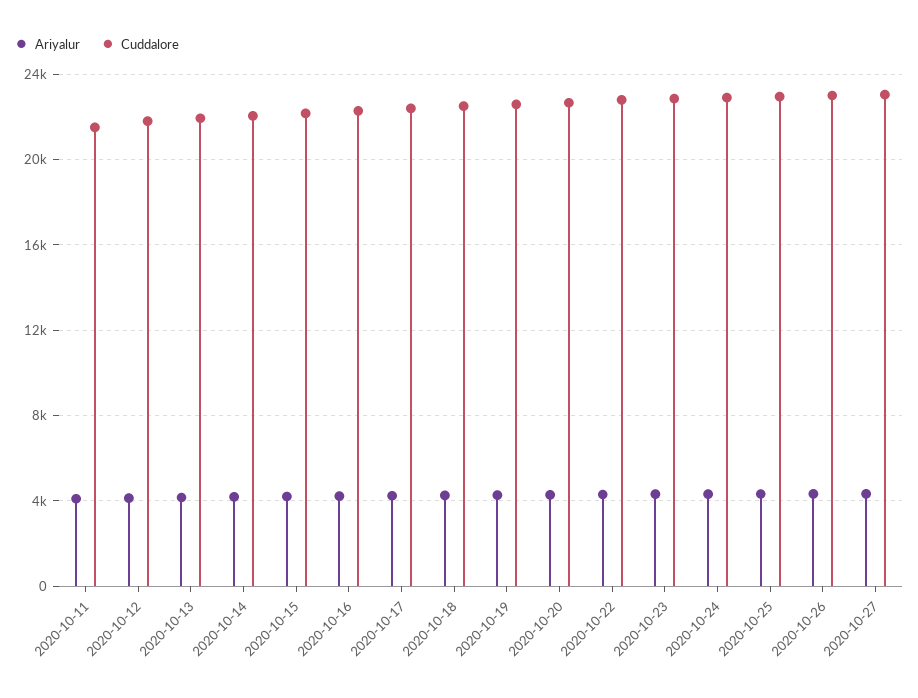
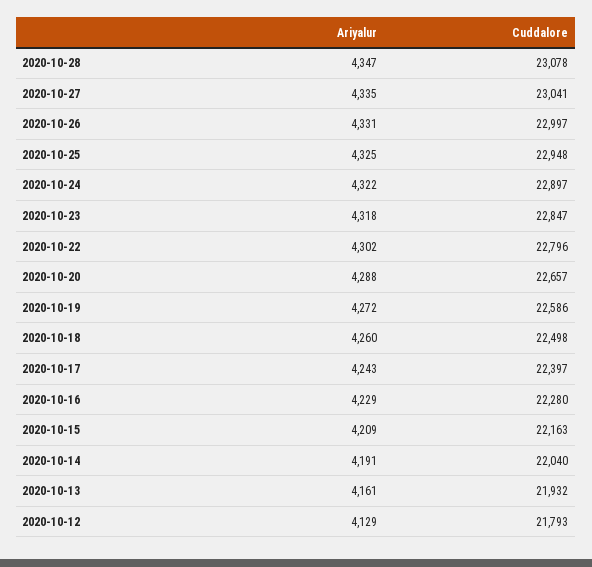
Ariyalur, 2020-10-11: 4000 -> none
Cuddalore, 2020-10-11: 21500 -> none
Ariyalur, 2020-10-28: none -> 4347
Cuddalore, 2020-10-28: none -> 23078

